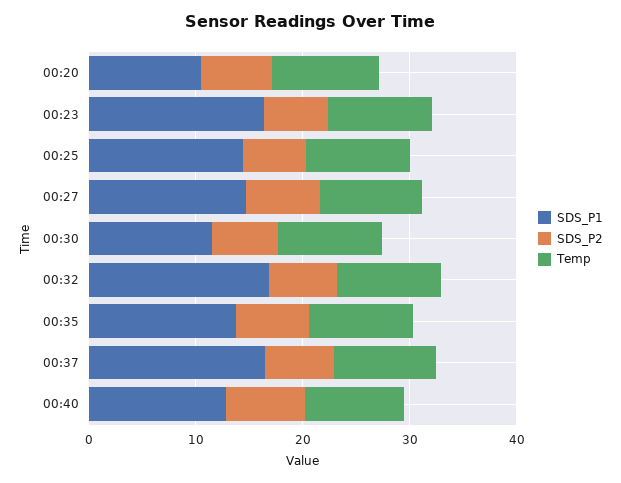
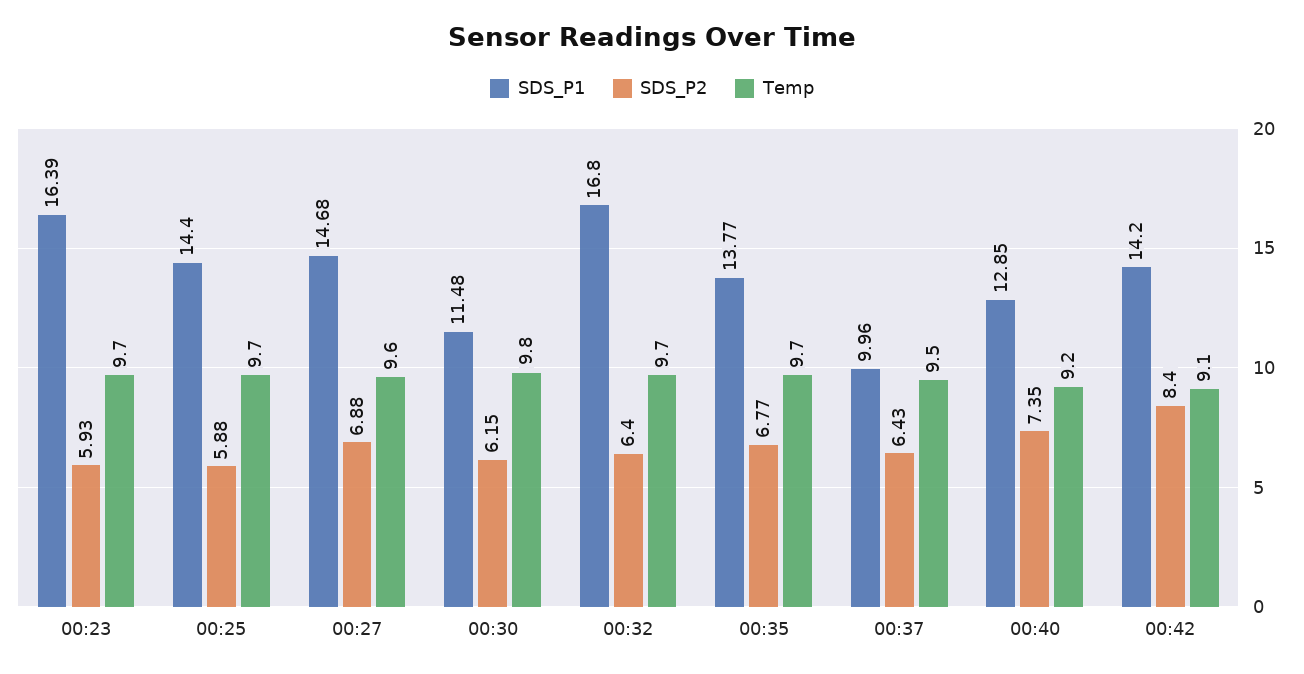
SDS_P1, 00:20: 10 -> none
SDS_P2, 00:20: 6 -> none
Temp, 00:20: 10 -> none
SDS_P1, 00:37: 16 -> 9.96
SDS_P1, 00:42: none -> 14.2
SDS_P2, 00:42: none -> 8.4
Temp, 00:42: none -> 9.1

